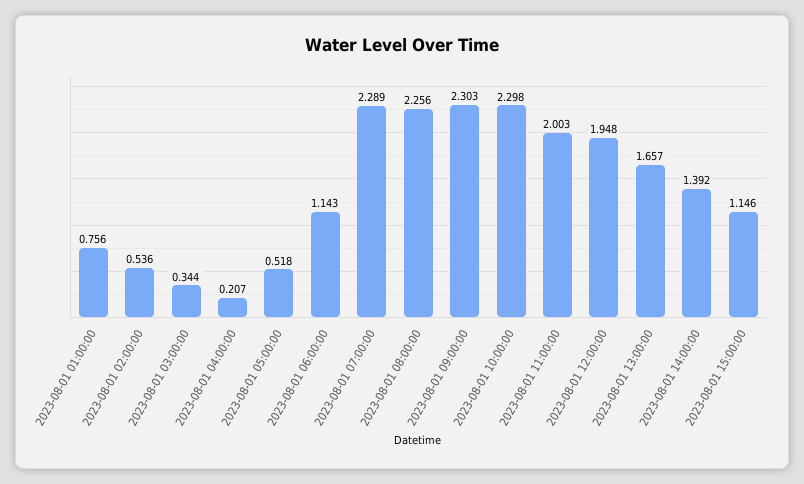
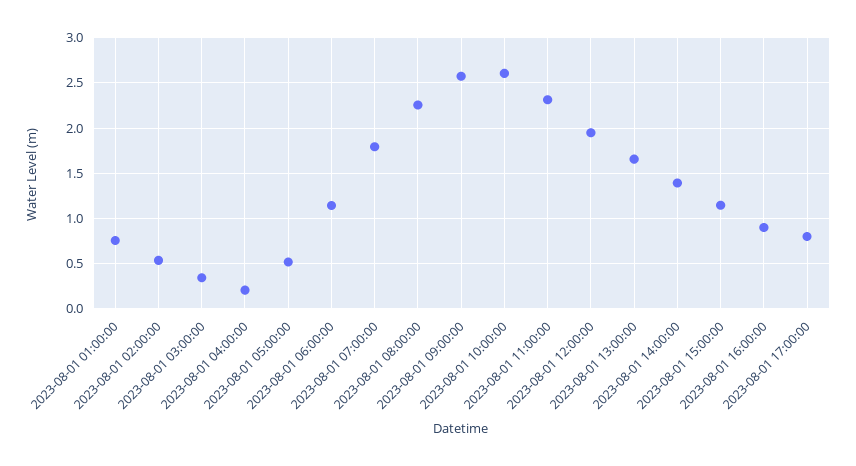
2023-08-01 07:00:00: 2.289 -> 1.8
2023-08-01 09:00:00: 2.303 -> 2.6
2023-08-01 10:00:00: 2.298 -> 2.6
2023-08-01 11:00:00: 2.003 -> 2.3
2023-08-01 16:00:00: none -> 0.9
2023-08-01 17:00:00: none -> 0.8

